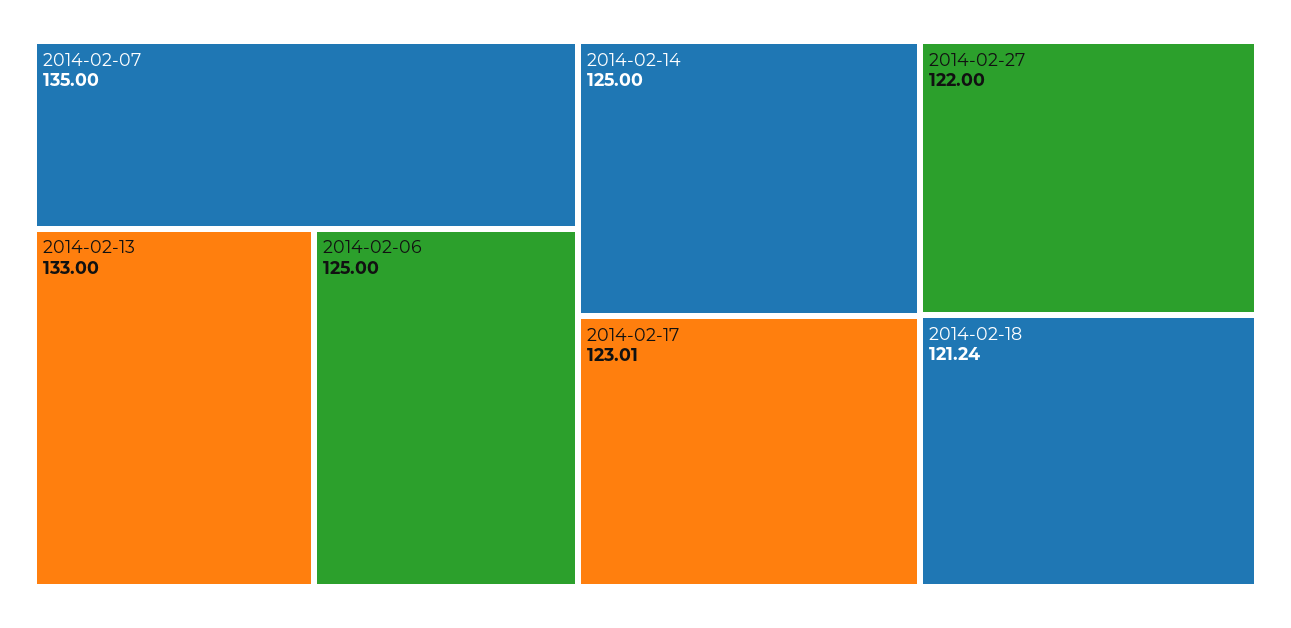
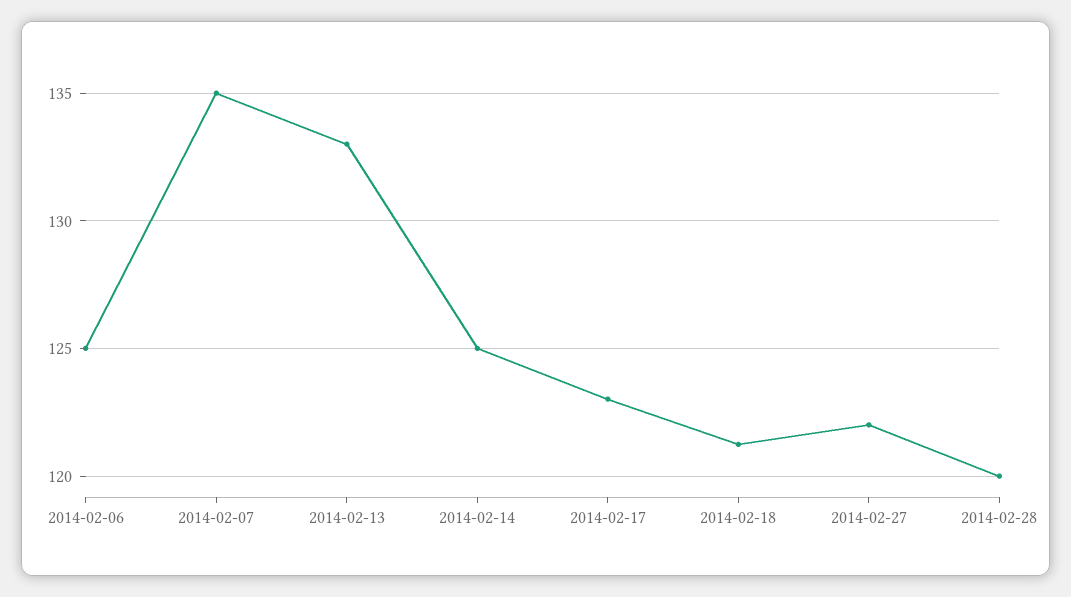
2014-02-28: none -> 120

